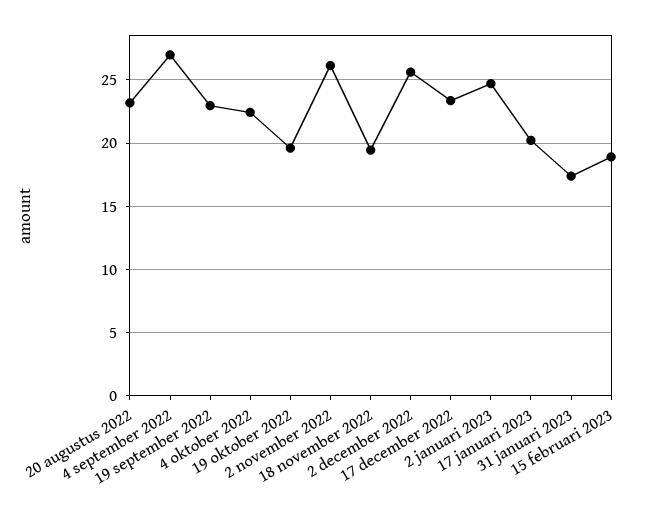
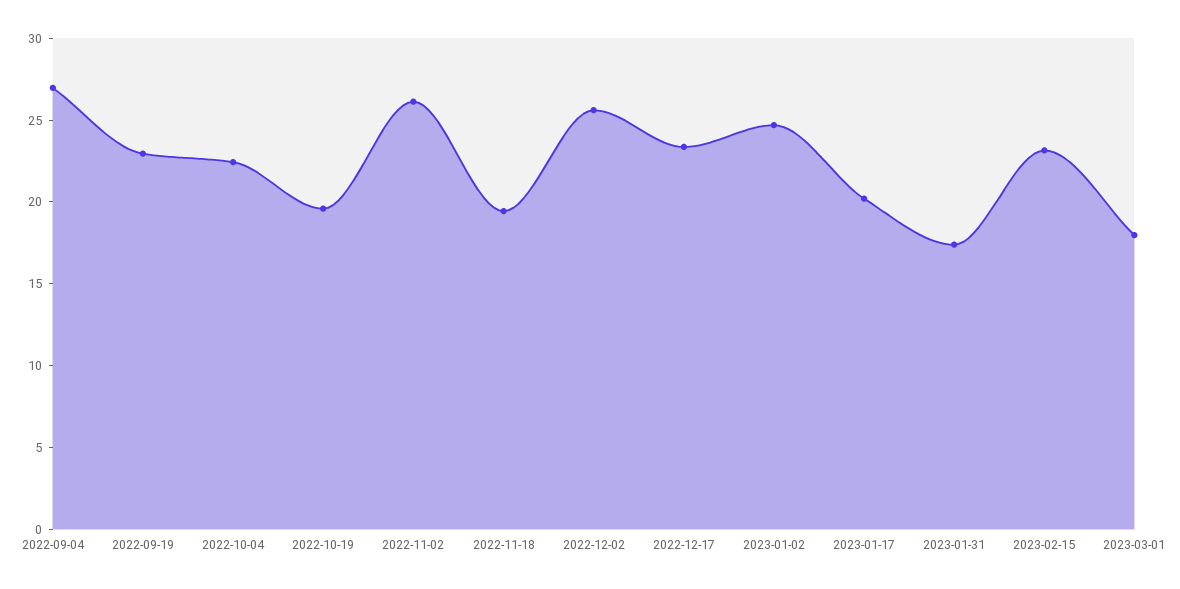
20 augustus 2022: 23 -> none
15 februari 2023: 19 -> 23
2023-03-01: none -> 18

